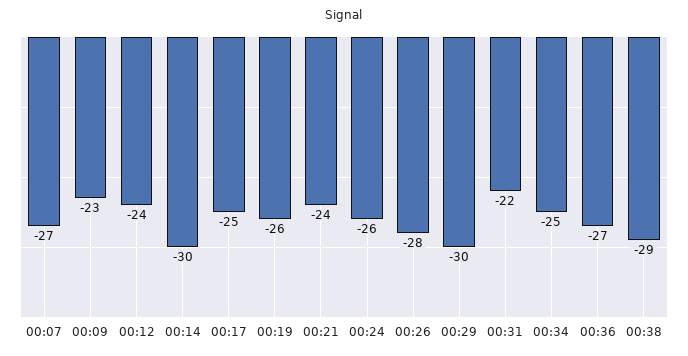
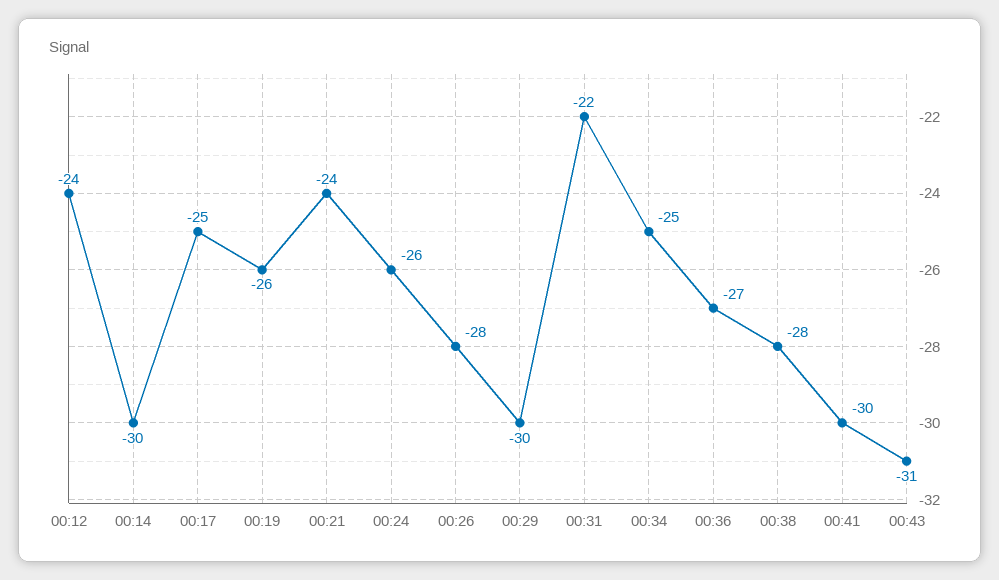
00:07: -27 -> none
00:09: -23 -> none
00:38: -29 -> -28
00:41: none -> -30
00:43: none -> -31

